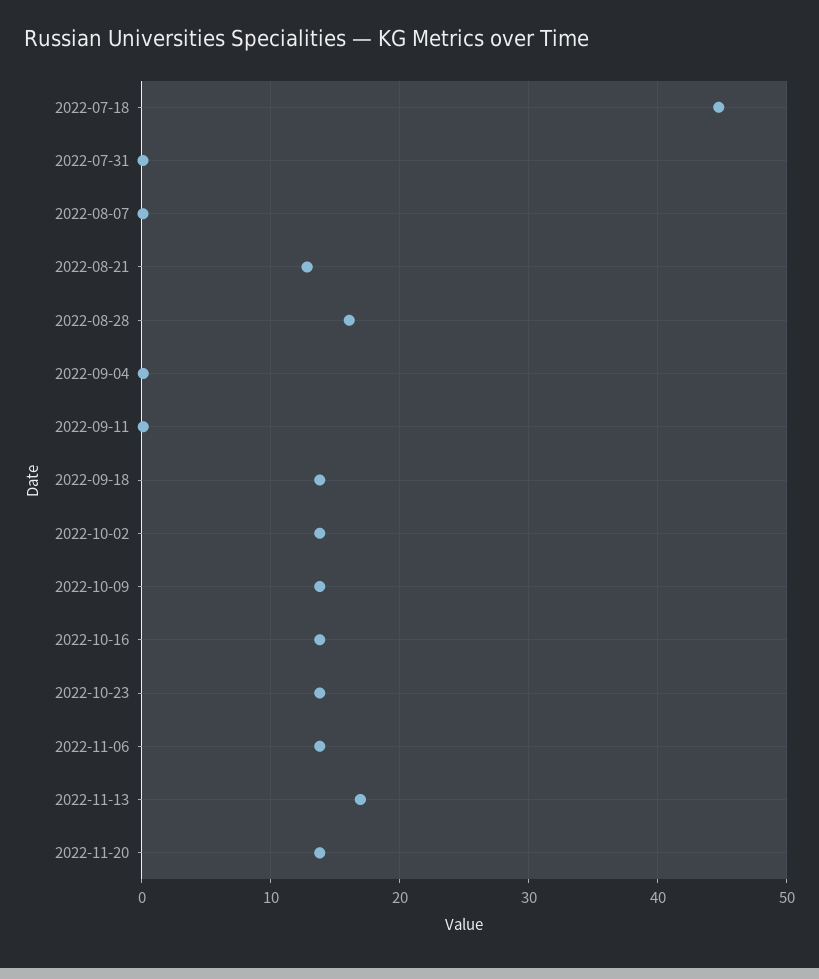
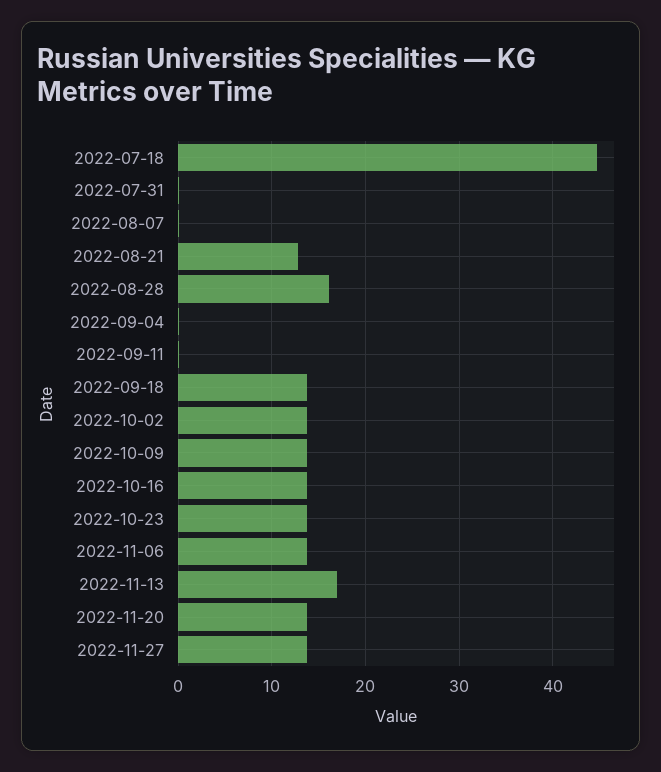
2022-11-27: none -> 14

